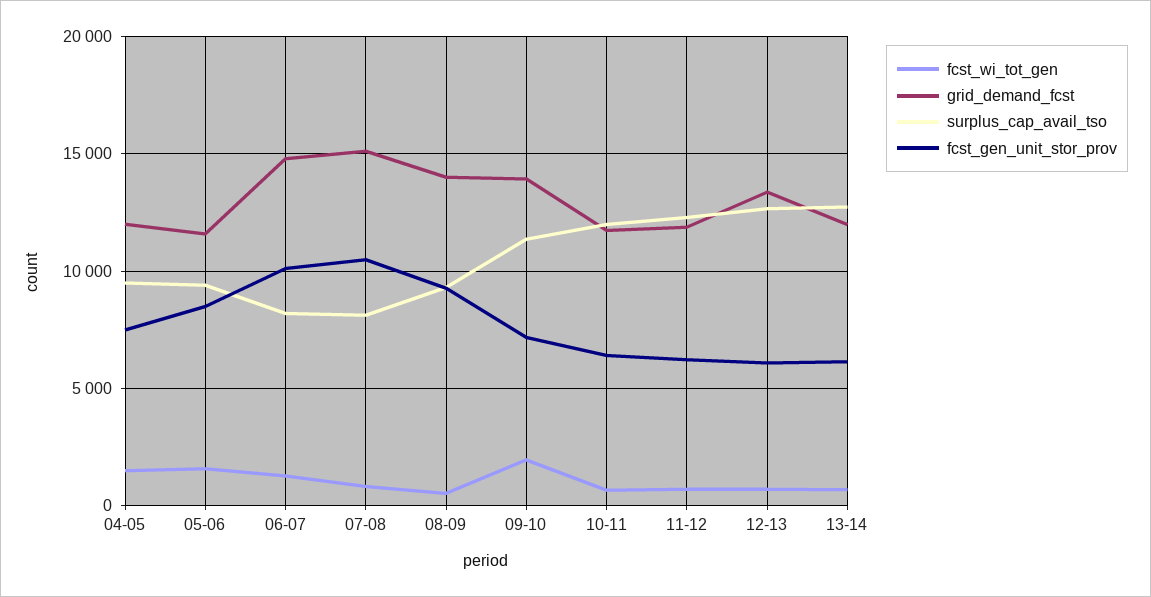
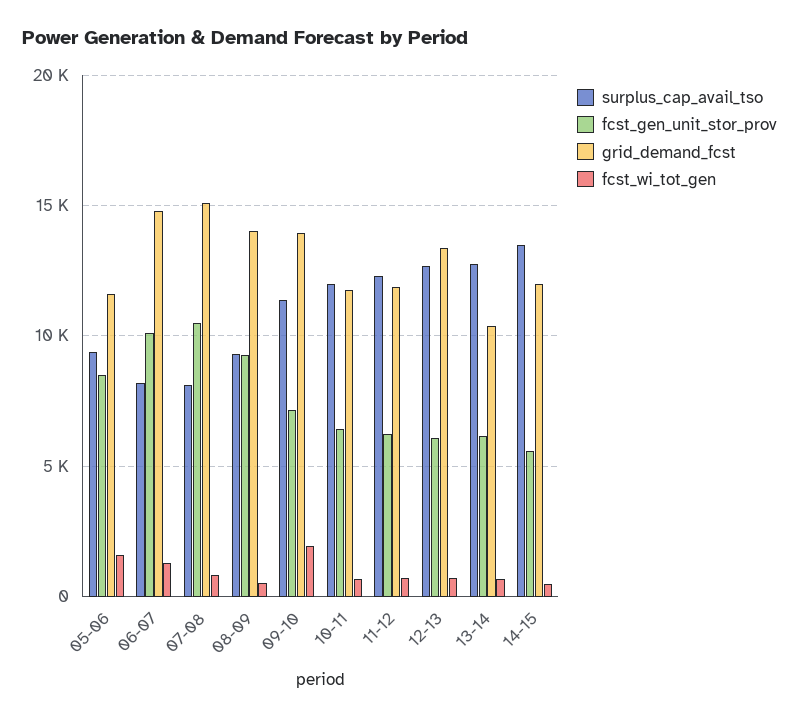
fcst_wi_tot_gen, 04-05: 1500 -> none
grid_demand_fcst, 04-05: 12000 -> none
surplus_cap_avail_tso, 04-05: 9500 -> none
fcst_gen_unit_stor_prov, 04-05: 7500 -> none
grid_demand_fcst, 13-14: 12000 -> 10500
surplus_cap_avail_tso, 14-15: none -> 13500
fcst_gen_unit_stor_prov, 14-15: none -> 5500
grid_demand_fcst, 14-15: none -> 12000
fcst_wi_tot_gen, 14-15: none -> 500

